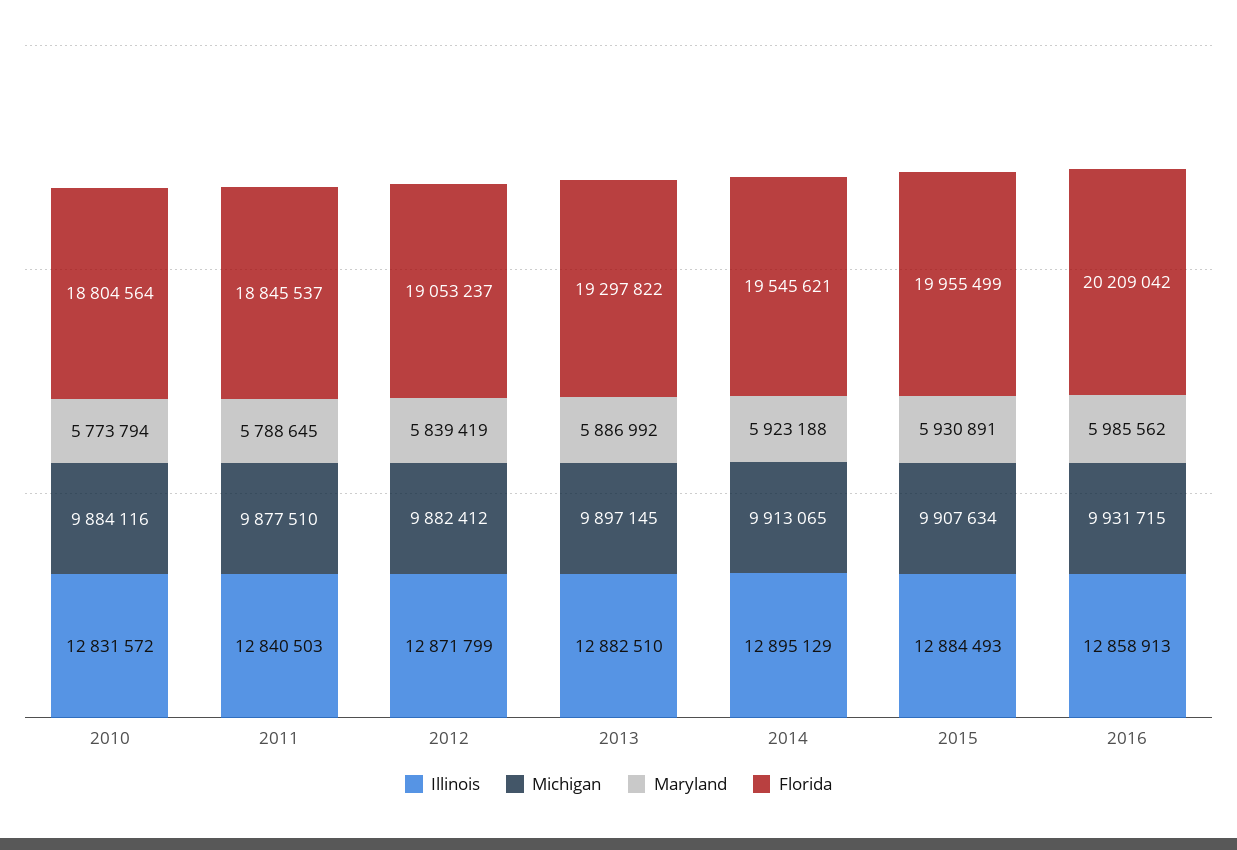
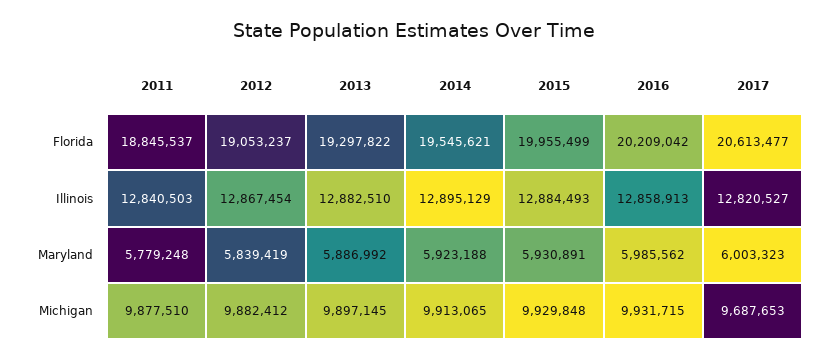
Illinois, 2010: 12831572 -> none
Michigan, 2010: 9884116 -> none
Maryland, 2010: 5773794 -> none
Florida, 2010: 18804564 -> none
Maryland, 2011: 5788645 -> 5779248
Illinois, 2012: 12871799 -> 12867454
Michigan, 2015: 9907634 -> 9929848
Florida, 2017: none -> 20613477
Illinois, 2017: none -> 12820527
Maryland, 2017: none -> 6003323
Michigan, 2017: none -> 9687653

